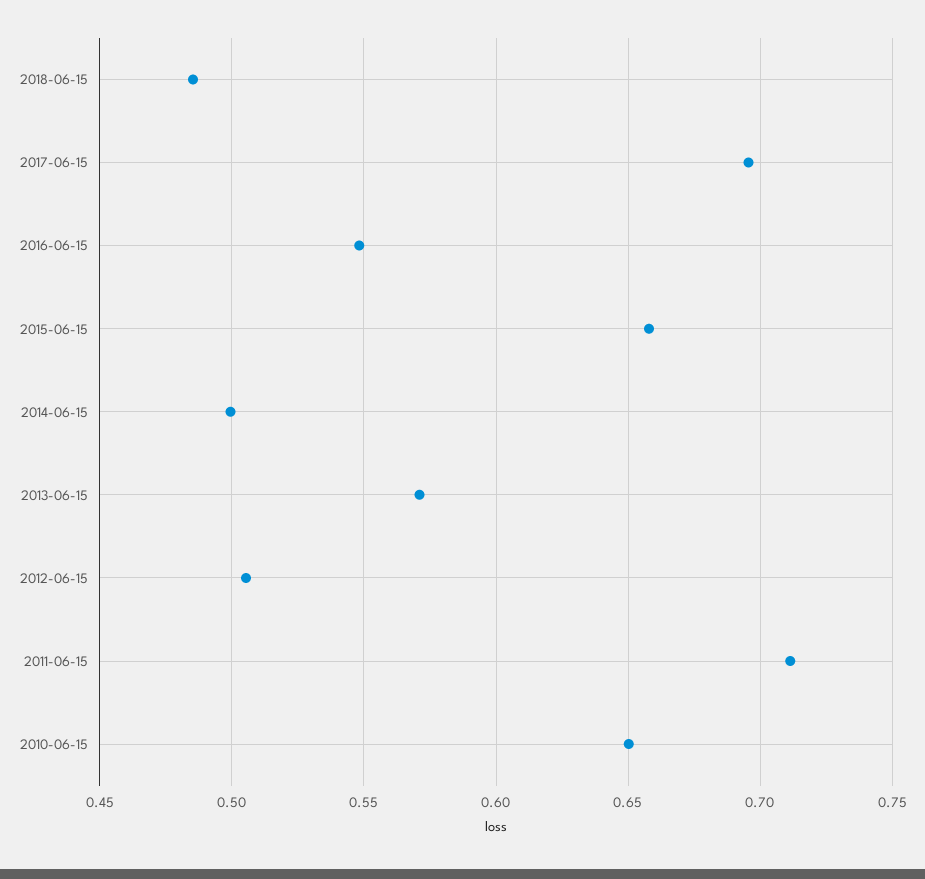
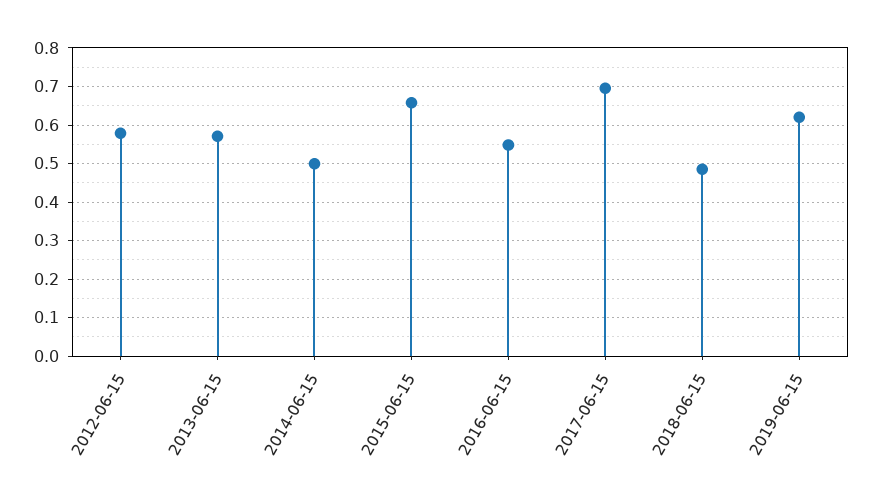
2012-06-15: 0.505 -> 0.58
2011-06-15: 0.71 -> none
2010-06-15: 0.65 -> none
2019-06-15: none -> 0.62

